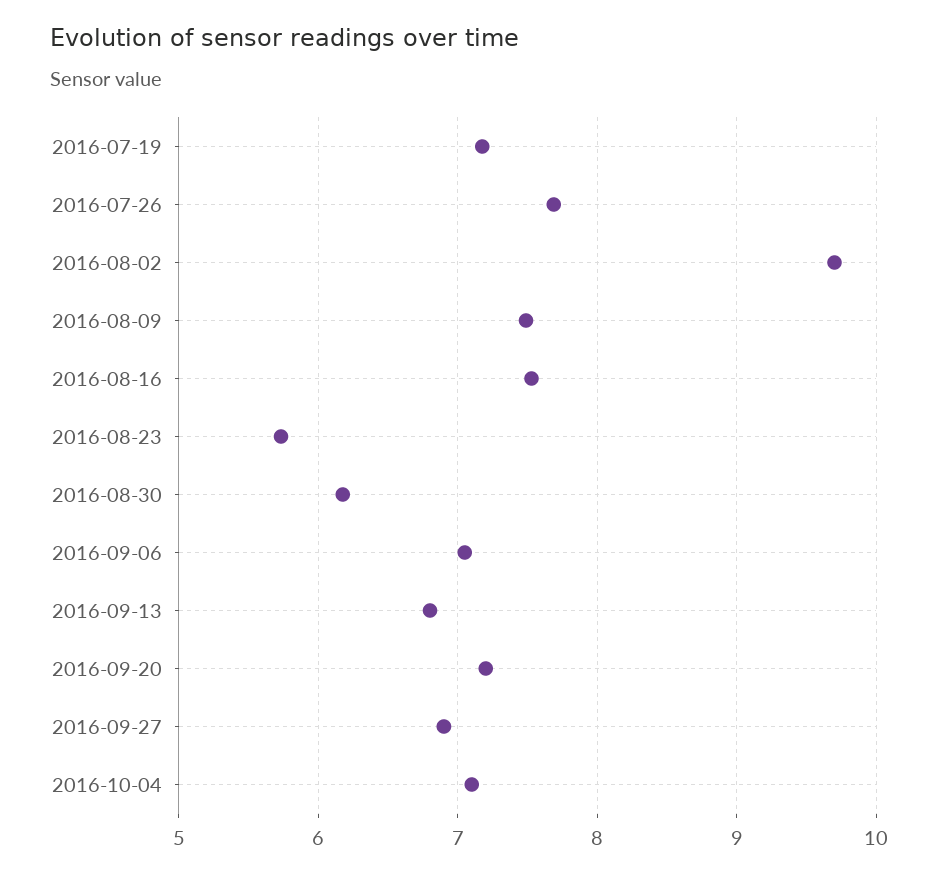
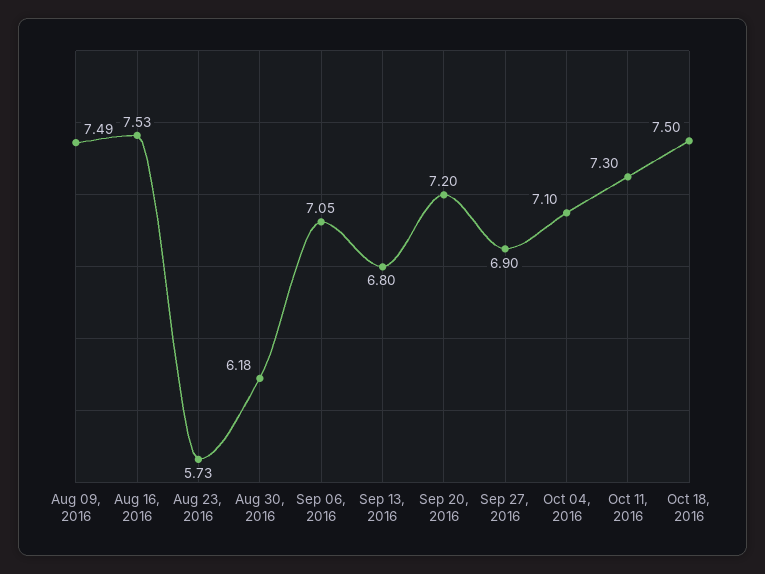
2016-07-19: 7.2 -> none
2016-07-26: 7.7 -> none
2016-08-02: 9.7 -> none
Oct 11, 2016: none -> 7.3
Oct 18, 2016: none -> 7.5

